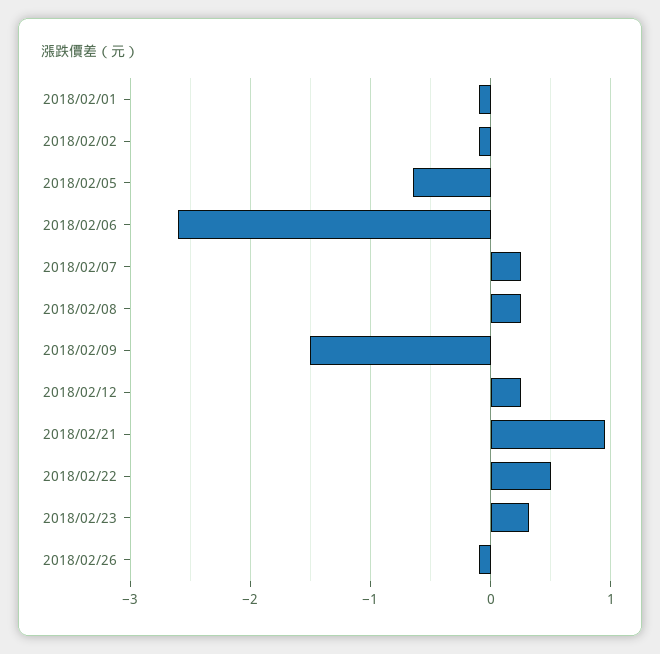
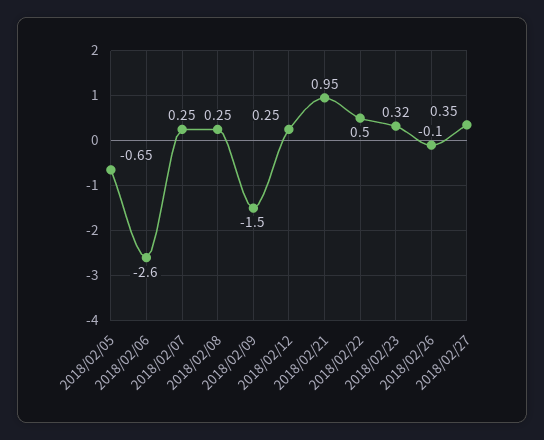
2018/02/01: -0.1 -> none
2018/02/02: -0.1 -> none
2018/02/27: none -> 0.35

